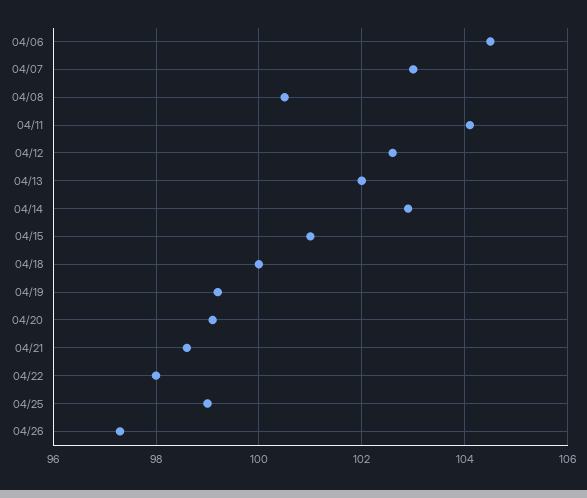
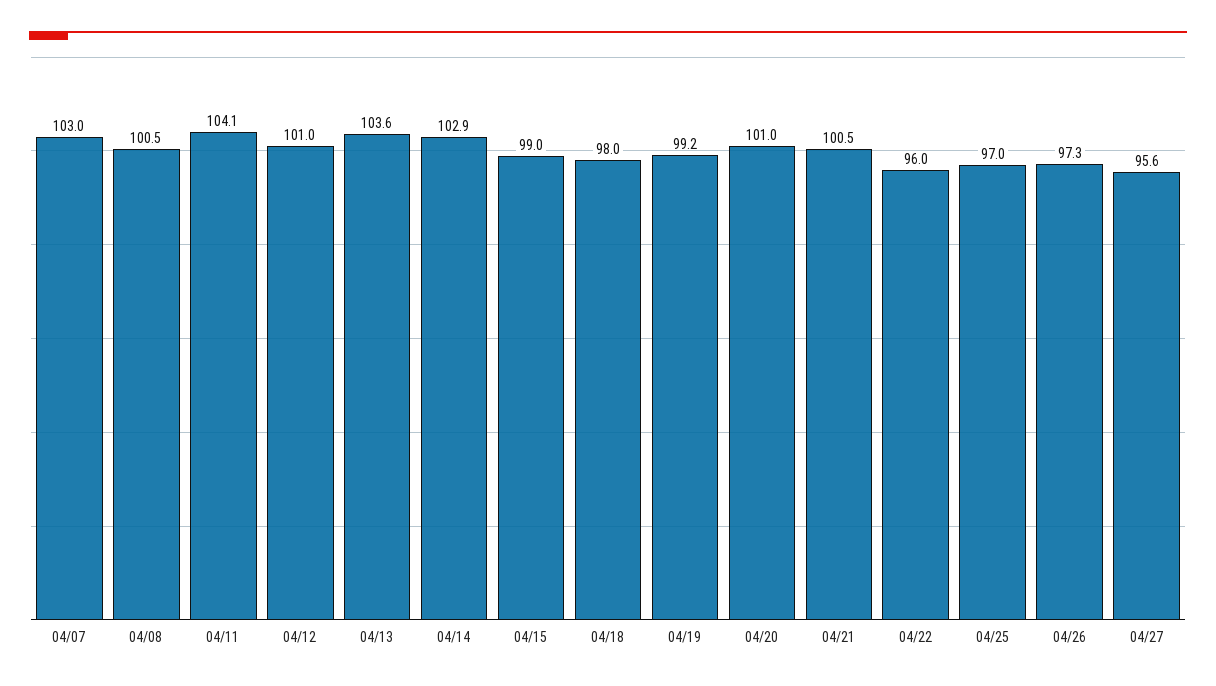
04/06: 104.5 -> none
04/12: 102.5 -> 101
04/13: 102 -> 103.6
04/15: 101 -> 99
04/18: 100 -> 98
04/20: 99 -> 101
04/21: 98.5 -> 100.5
04/22: 98 -> 96
04/25: 99 -> 97
04/27: none -> 95.6

